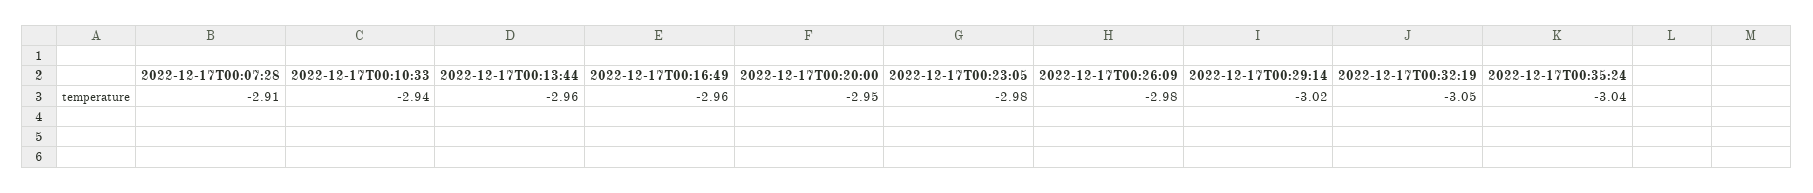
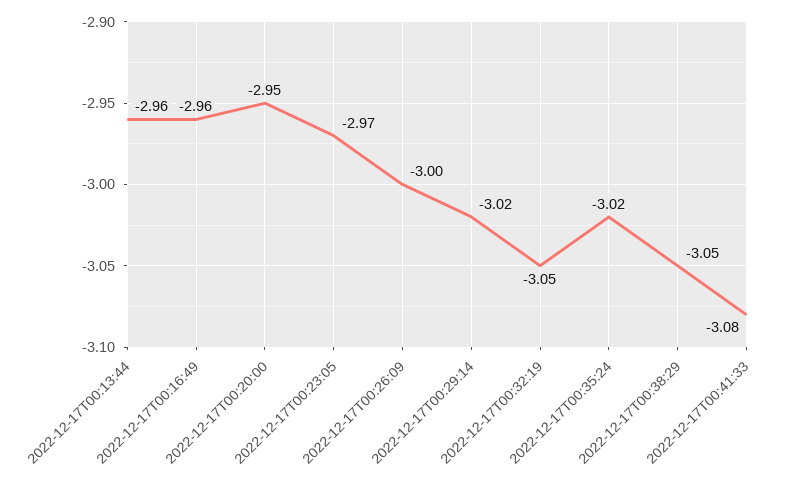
2022-12-17T00:07:28: -2.91 -> none
2022-12-17T00:10:33: -2.94 -> none
2022-12-17T00:23:05: -2.98 -> -2.97
2022-12-17T00:26:09: -2.98 -> -3
2022-12-17T00:35:24: -3.04 -> -3.02
2022-12-17T00:38:29: none -> -3.05
2022-12-17T00:41:33: none -> -3.08

